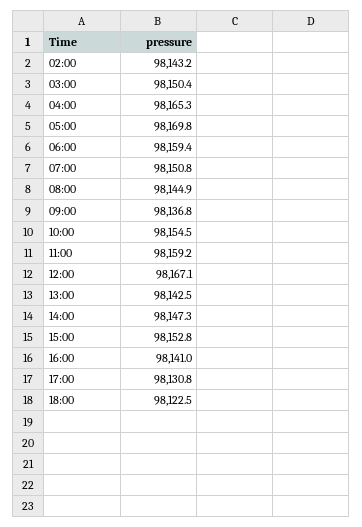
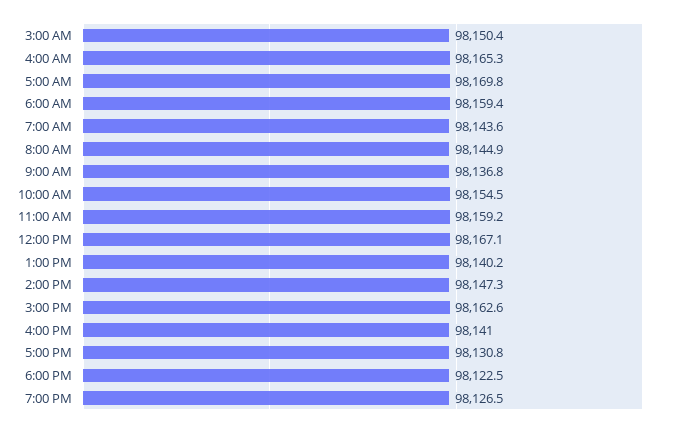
02:00: 98143.2 -> none
07:00: 98150.8 -> 98143.6
13:00: 98142.5 -> 98140.2
15:00: 98152.8 -> 98162.6
7:00 PM: none -> 98126.5

